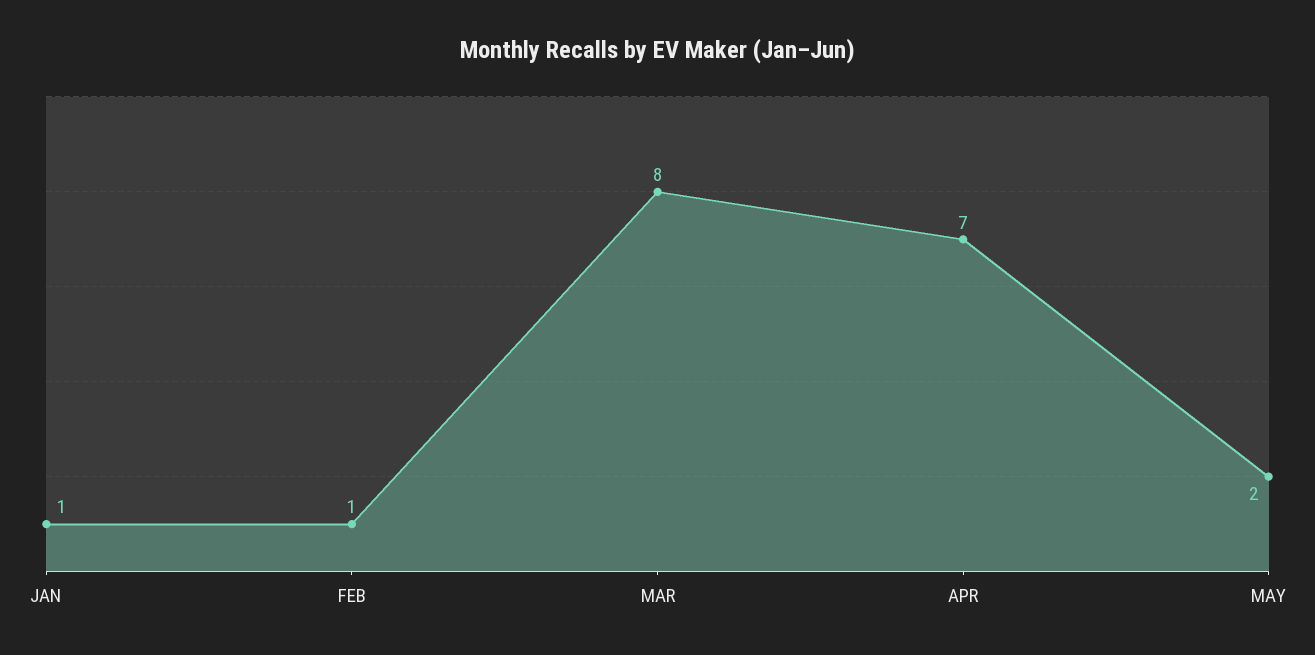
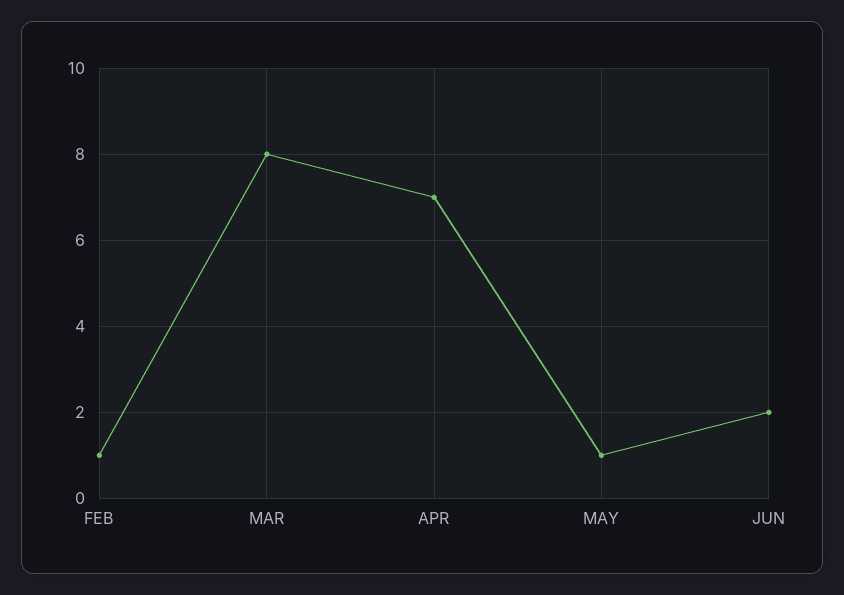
JAN: 1 -> none
MAY: 2 -> 1
JUN: none -> 2

